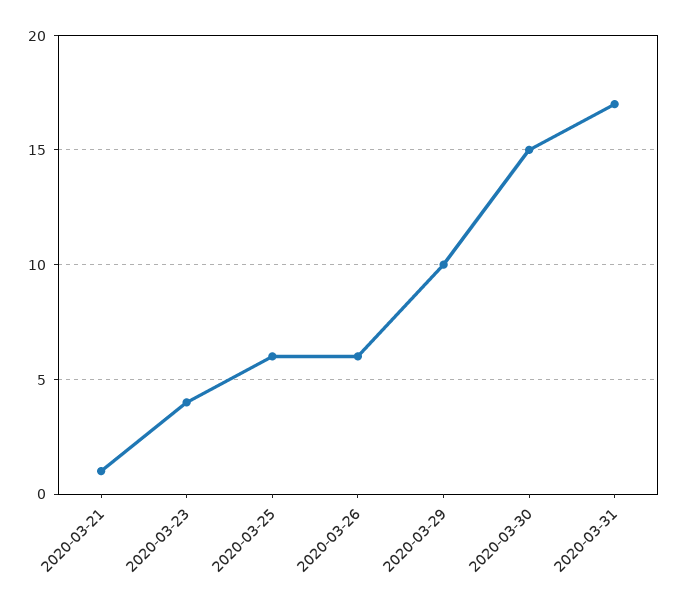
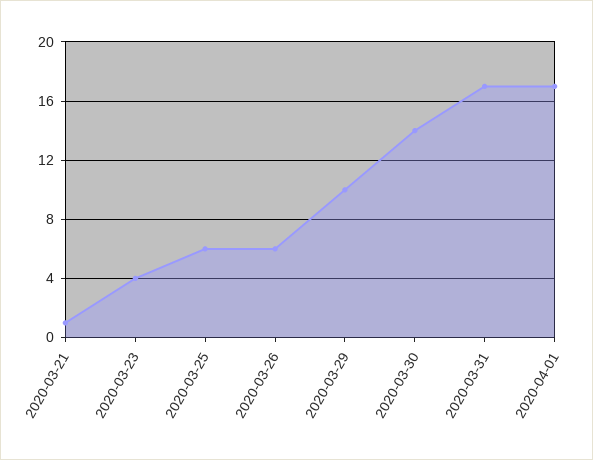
2020-03-30: 15 -> 14
2020-04-01: none -> 17

